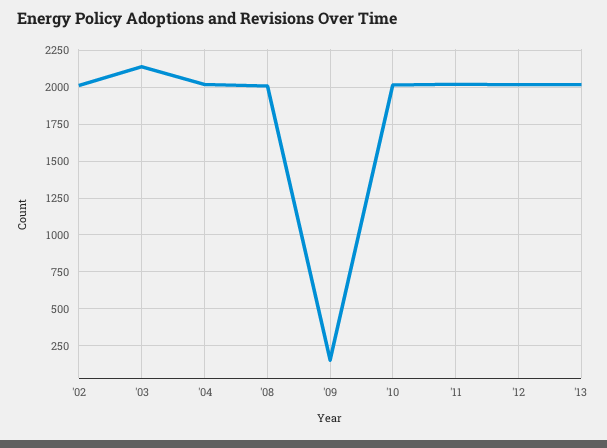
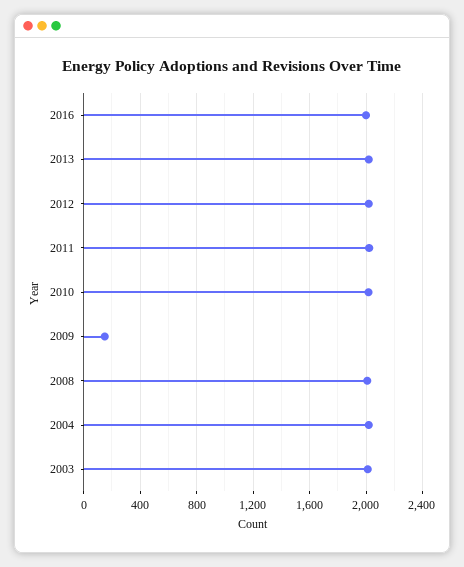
'02: 2000 -> none
'03: 2150 -> 2000
2016: none -> 2000

